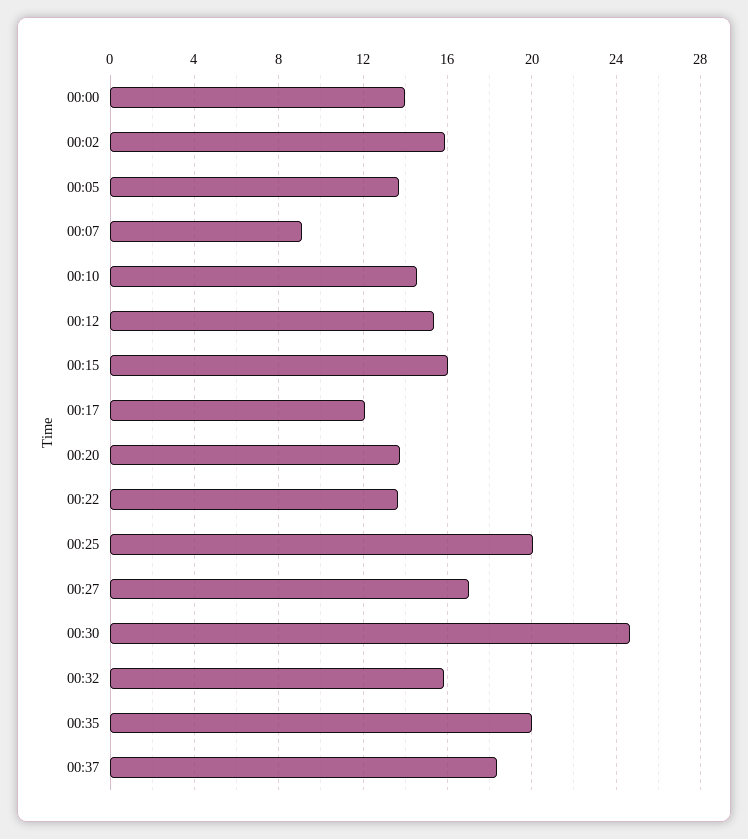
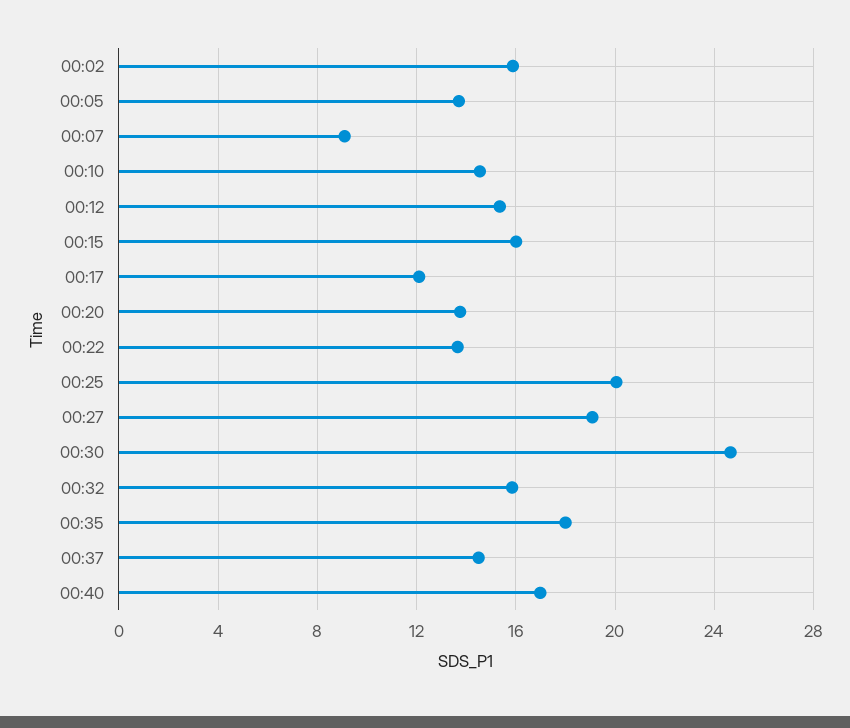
00:00: 14 -> none
00:27: 17 -> 19
00:35: 20 -> 18
00:37: 18.5 -> 14.5
00:40: none -> 17

